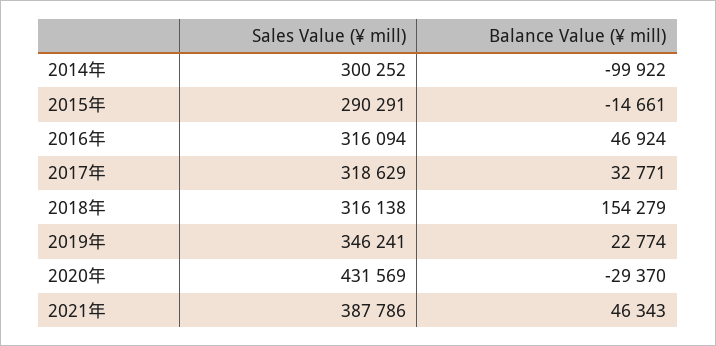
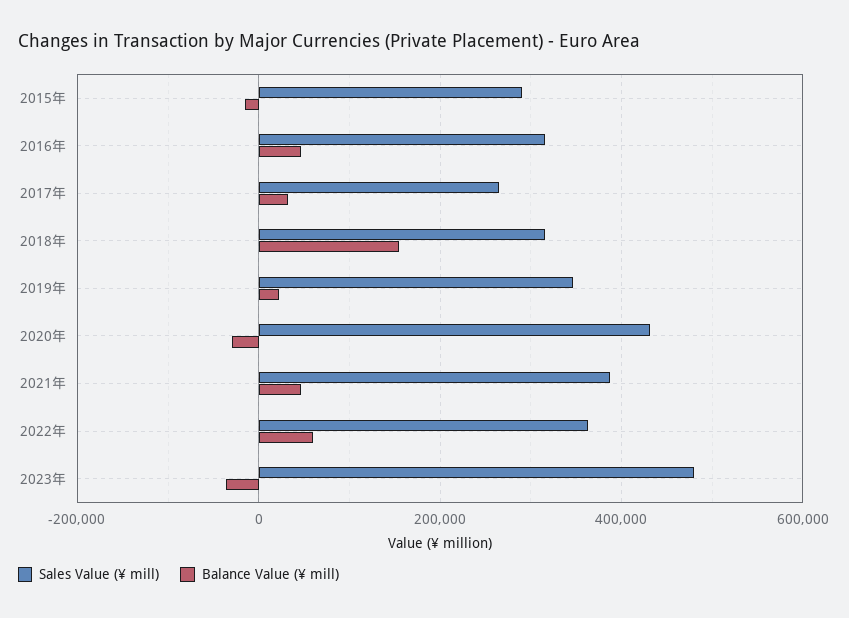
Sales Value (¥ mill), 2014年: 300252 -> none
Balance Value (¥ mill), 2014年: -99922 -> none
Sales Value (¥ mill), 2017年: 318629 -> 260000
Sales Value (¥ mill), 2022年: none -> 360000
Balance Value (¥ mill), 2022年: none -> 60000
Sales Value (¥ mill), 2023年: none -> 480000
Balance Value (¥ mill), 2023年: none -> -40000

